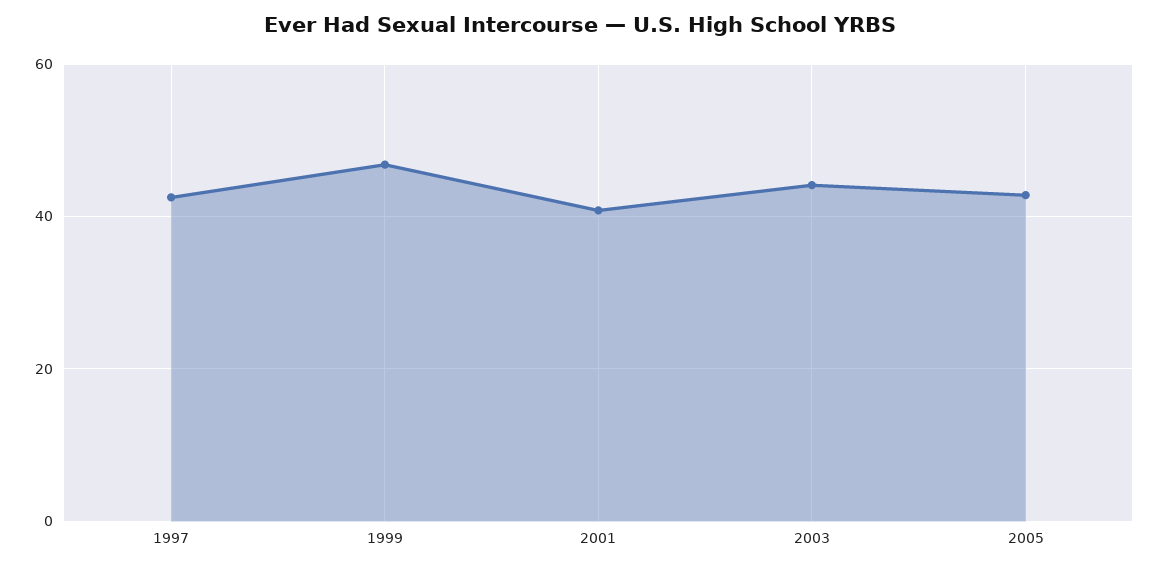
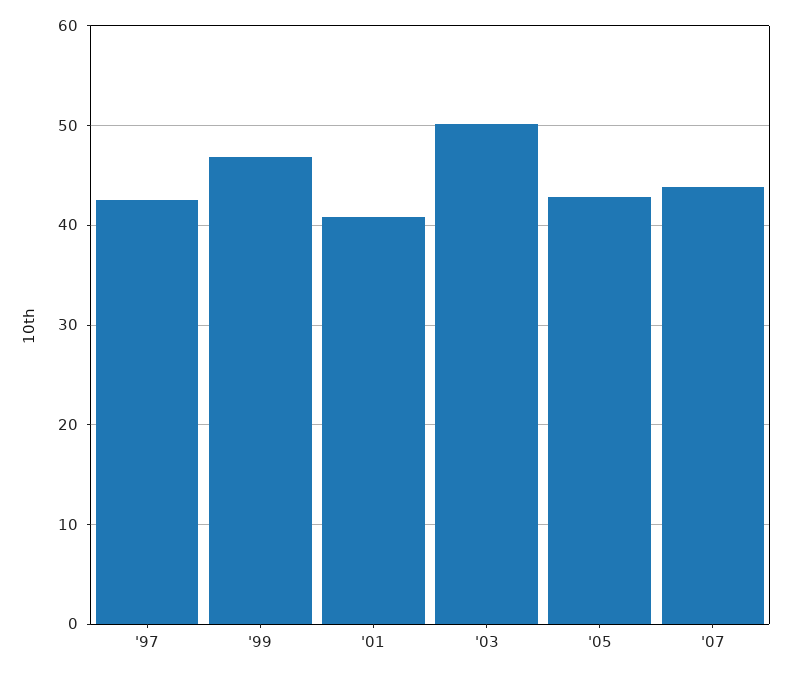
2003: 44 -> 50
'07: none -> 44

